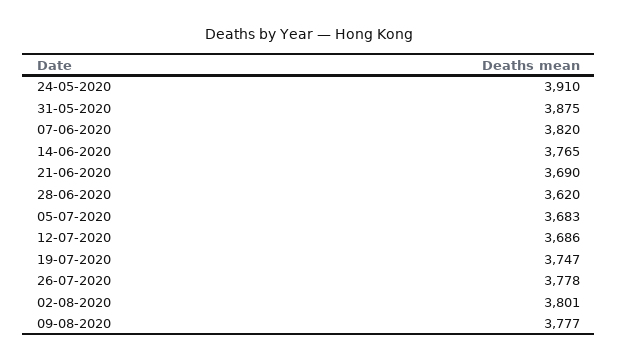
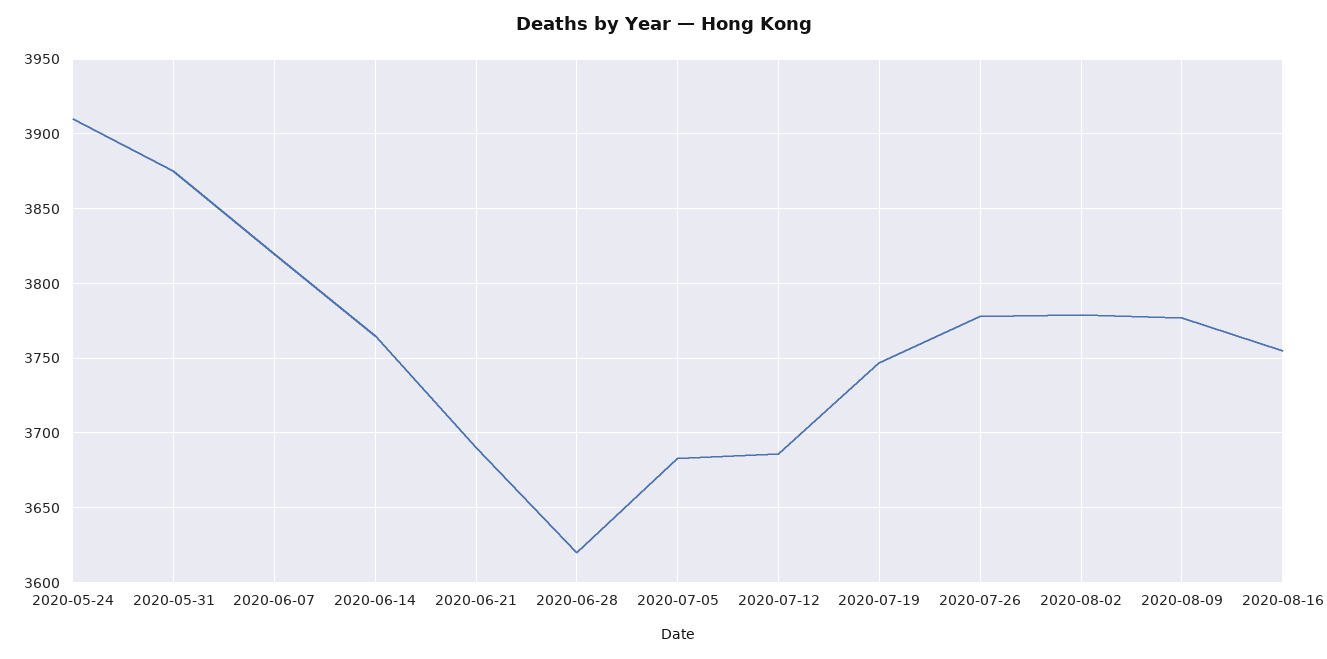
02-08-2020: 3801 -> 3780
2020-08-16: none -> 3755

